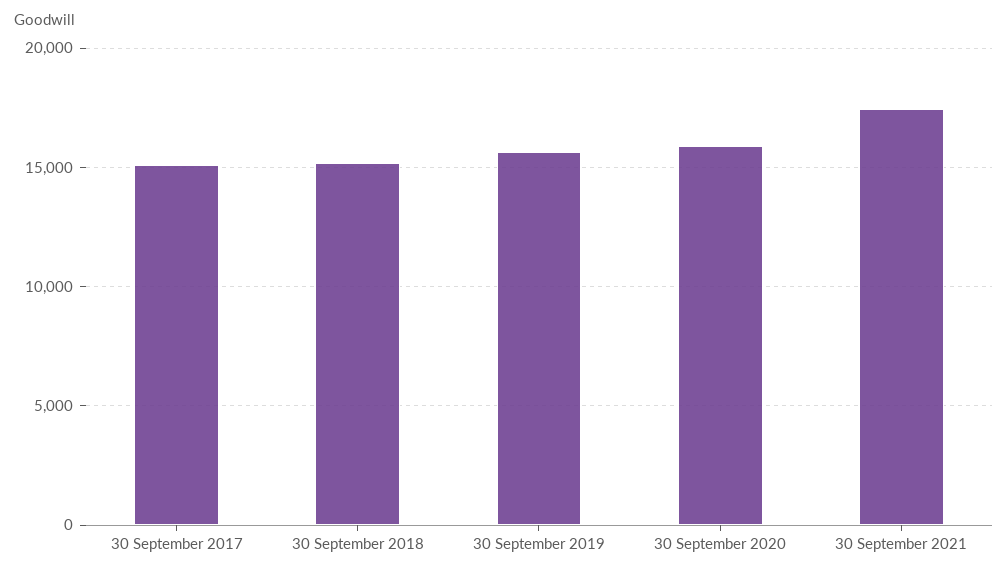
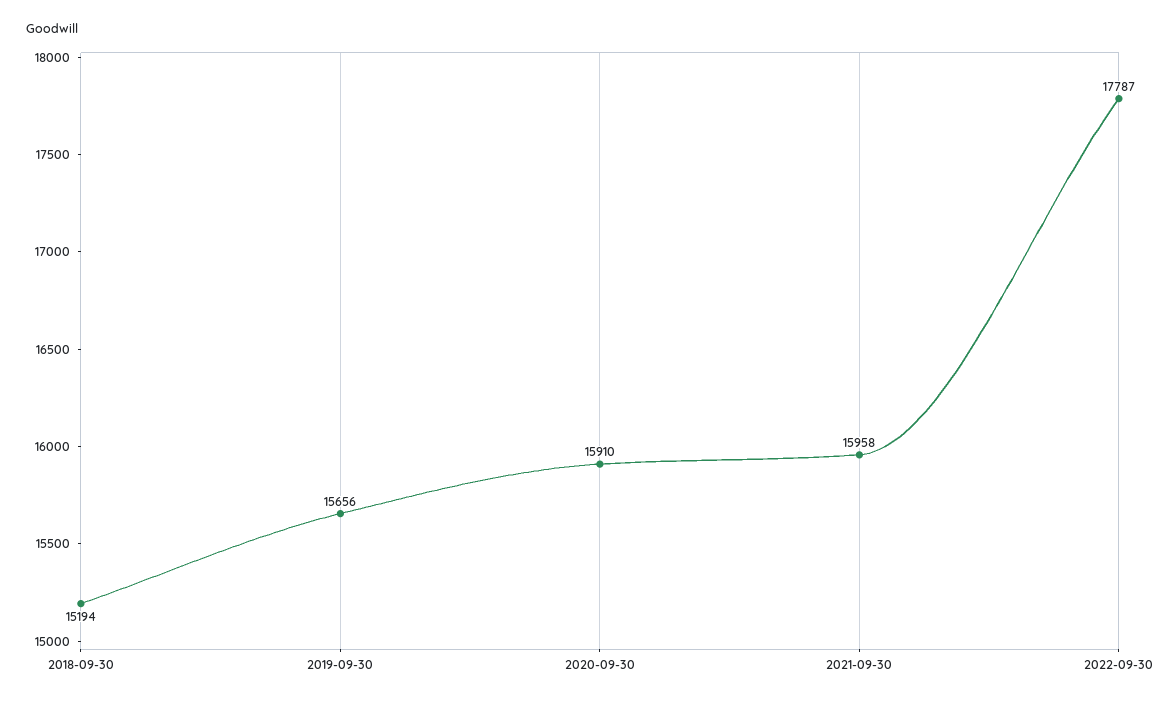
30 September 2017: 15000 -> none
30 September 2021: 17500 -> 15958
2022-09-30: none -> 17787

